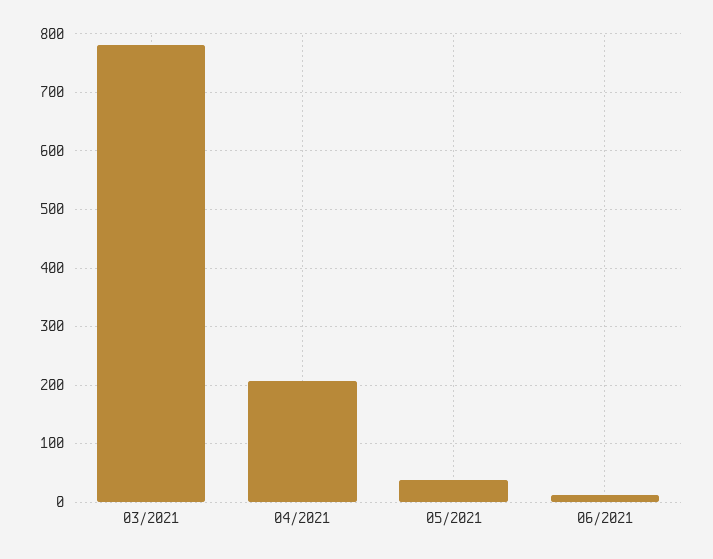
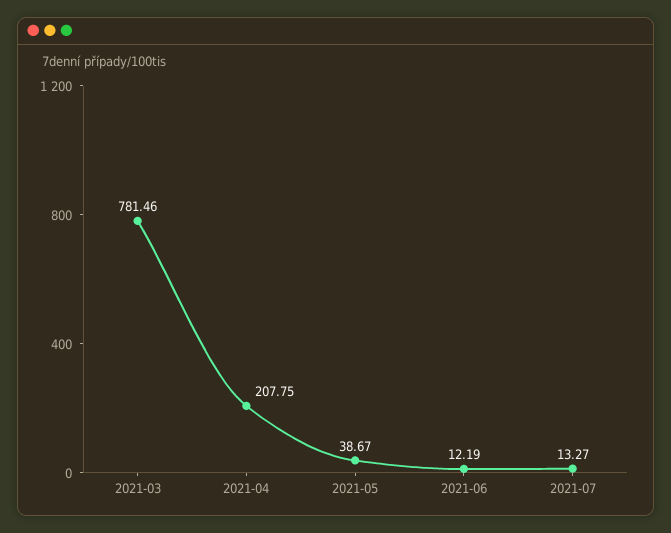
2021-07: none -> 13.27

